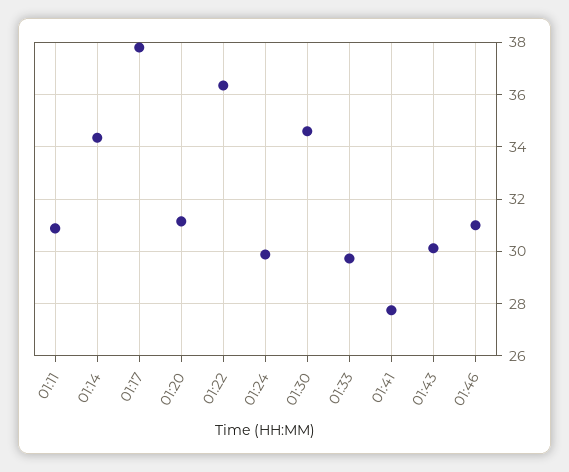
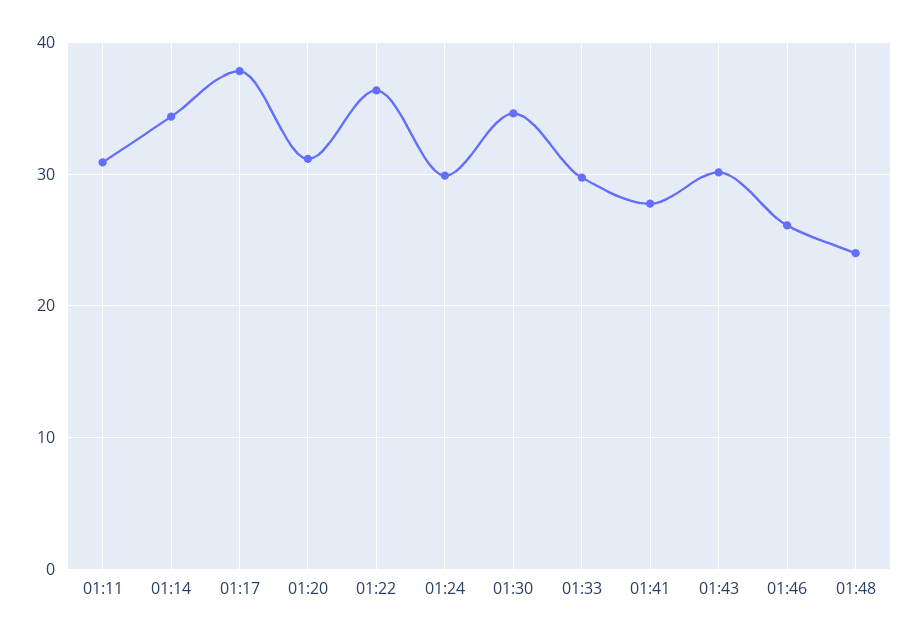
01:46: 31 -> 26
01:48: none -> 24

